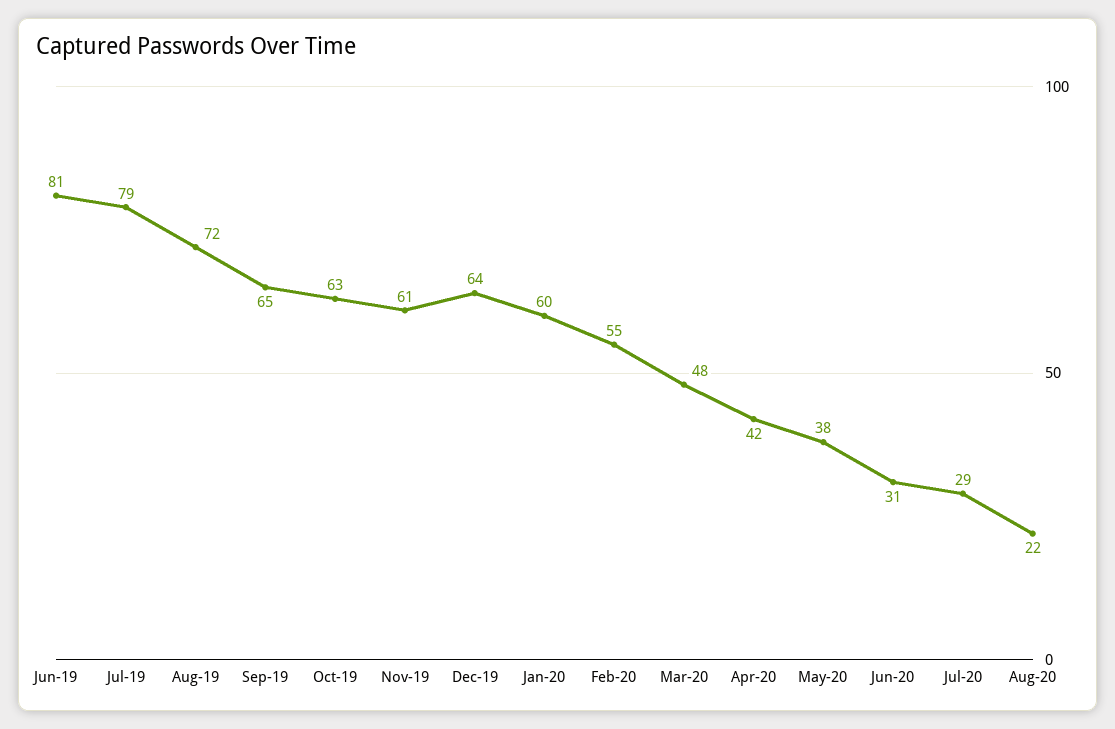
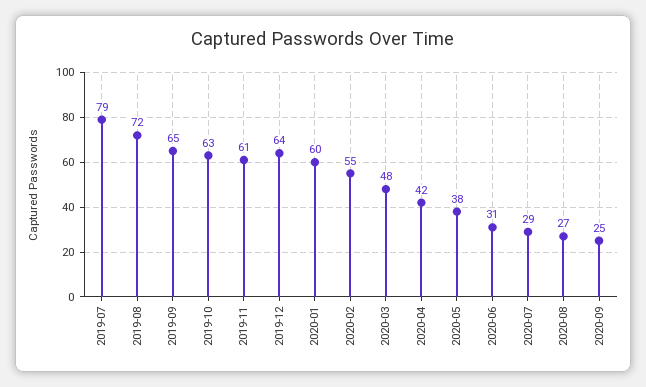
Jun-19: 81 -> none
Aug-20: 22 -> 27
2020-09: none -> 25

